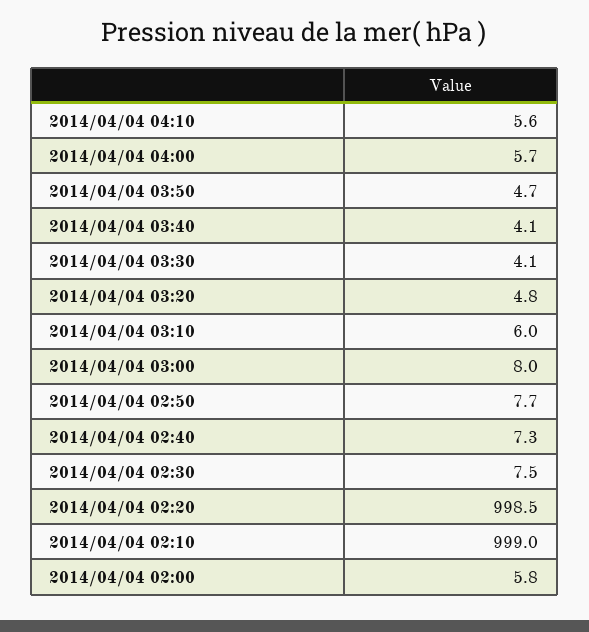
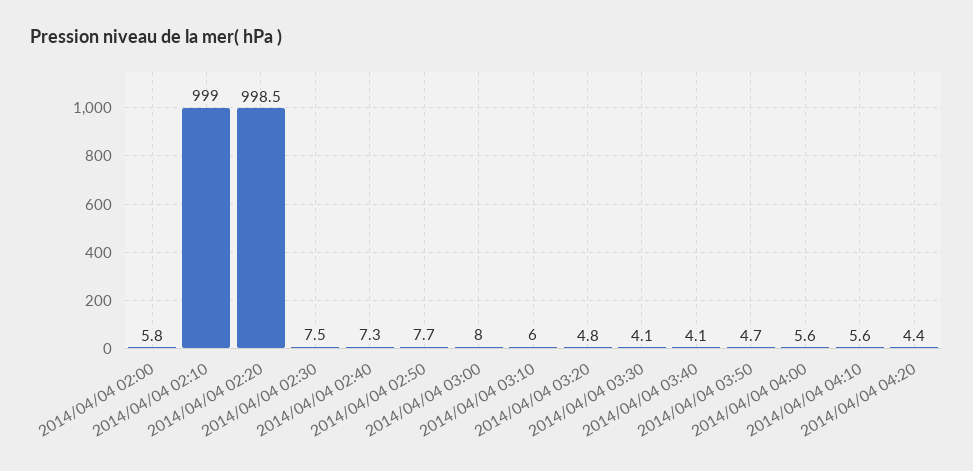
2014/04/04 04:00: 5.7 -> 5.6
2014/04/04 04:20: none -> 4.4

